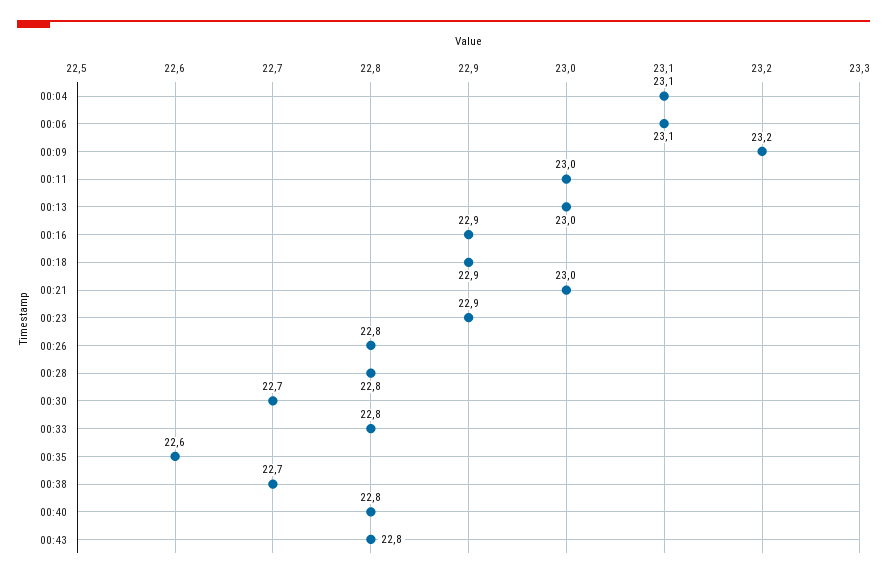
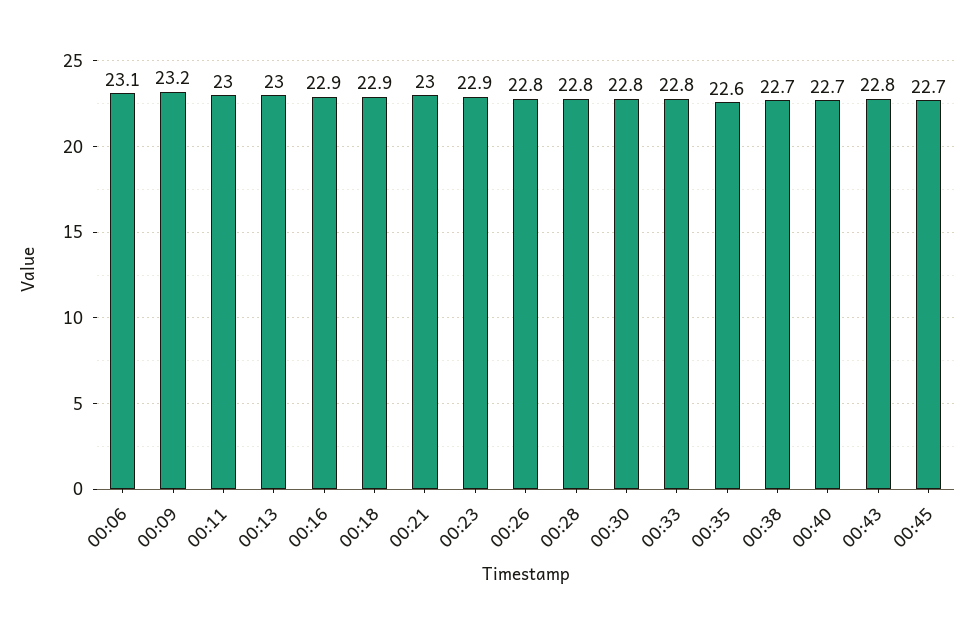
00:04: 23.1 -> none
00:30: 22.7 -> 22.8
00:40: 22.8 -> 22.7
00:45: none -> 22.7

